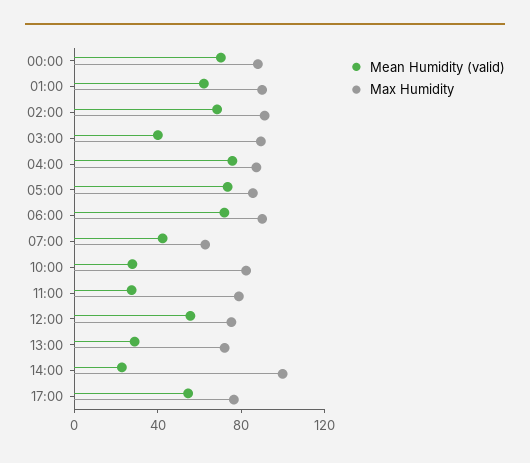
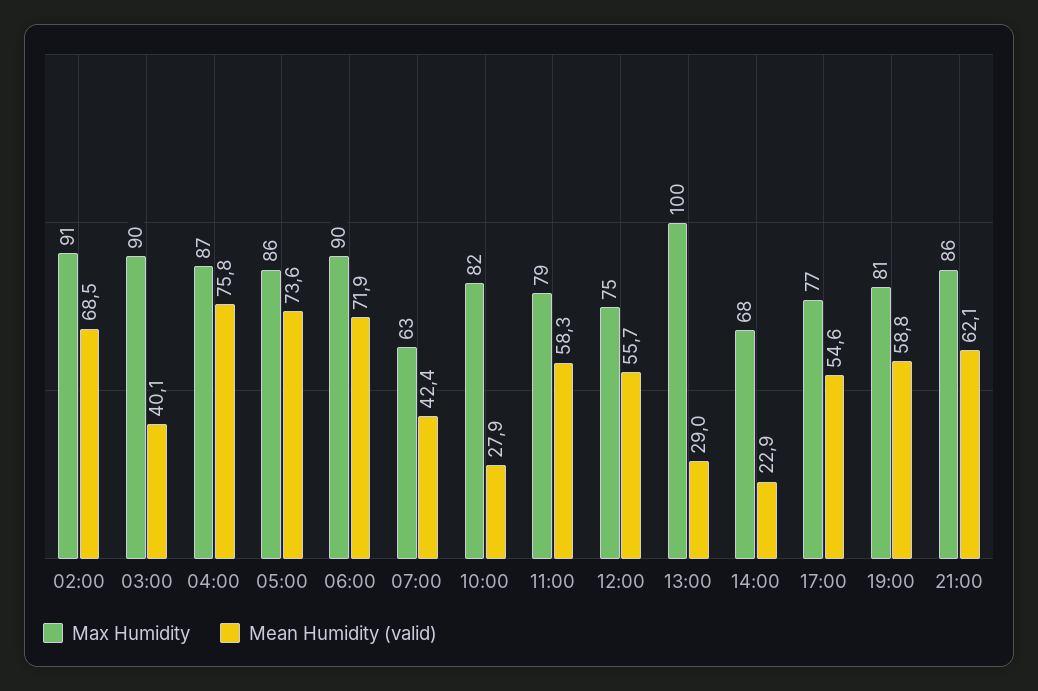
Mean Humidity (valid), 00:00: 70 -> none
Max Humidity, 00:00: 90 -> none
Mean Humidity (valid), 01:00: 60 -> none
Max Humidity, 01:00: 90 -> none
Mean Humidity (valid), 11:00: 30 -> 58.3
Max Humidity, 13:00: 70 -> 100
Max Humidity, 14:00: 100 -> 68
Max Humidity, 19:00: none -> 81
Mean Humidity (valid), 19:00: none -> 58.8
Max Humidity, 21:00: none -> 86
Mean Humidity (valid), 21:00: none -> 62.1

